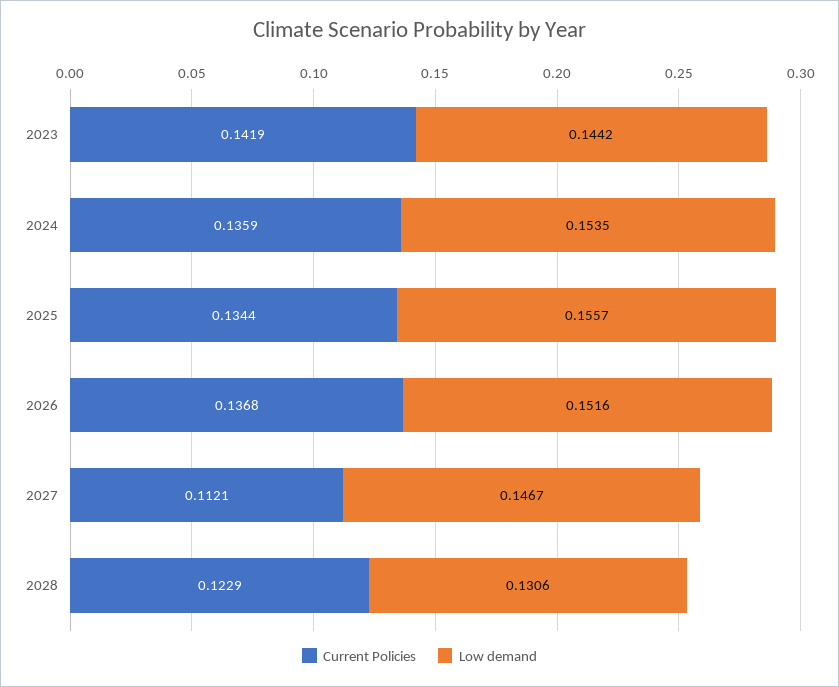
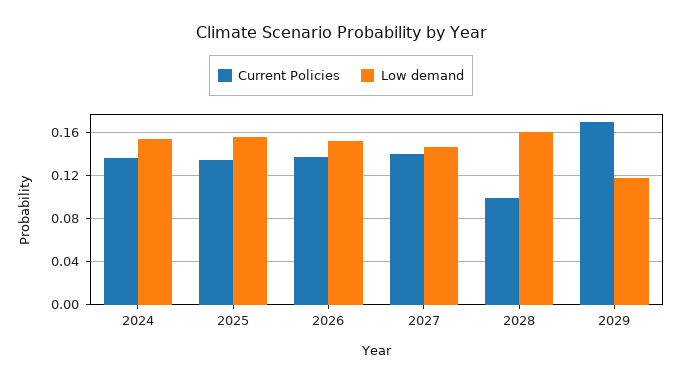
Current Policies, 2023: 0.1419 -> none
Low demand, 2023: 0.1442 -> none
Current Policies, 2027: 0.1121 -> 0.14
Current Policies, 2028: 0.1229 -> 0.1
Low demand, 2028: 0.1306 -> 0.16
Current Policies, 2029: none -> 0.17
Low demand, 2029: none -> 0.12

